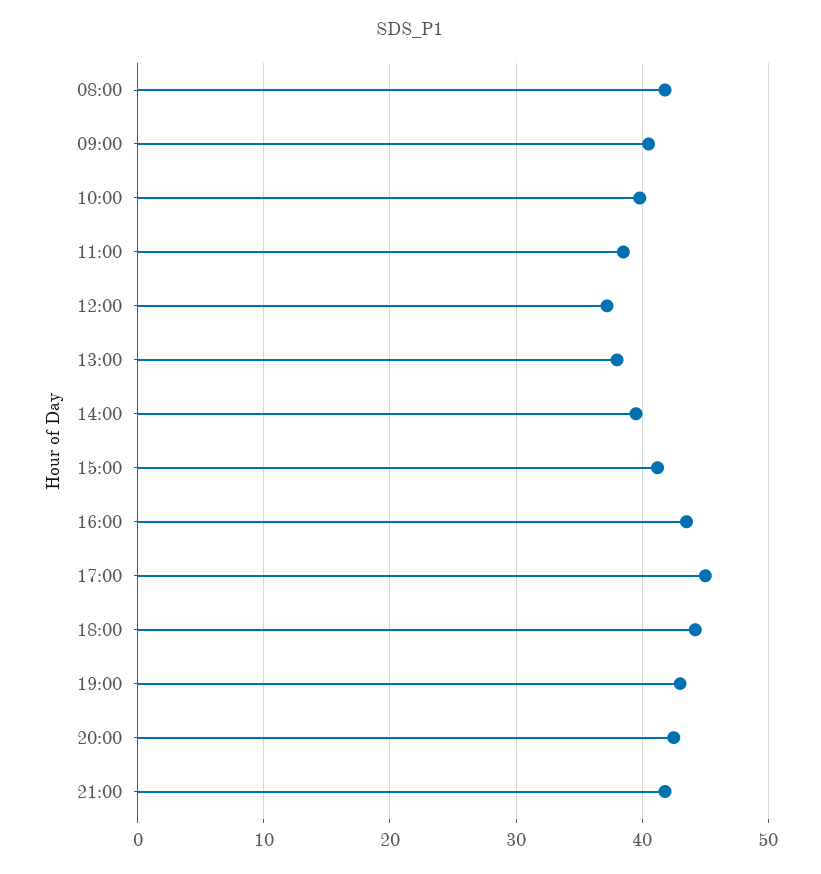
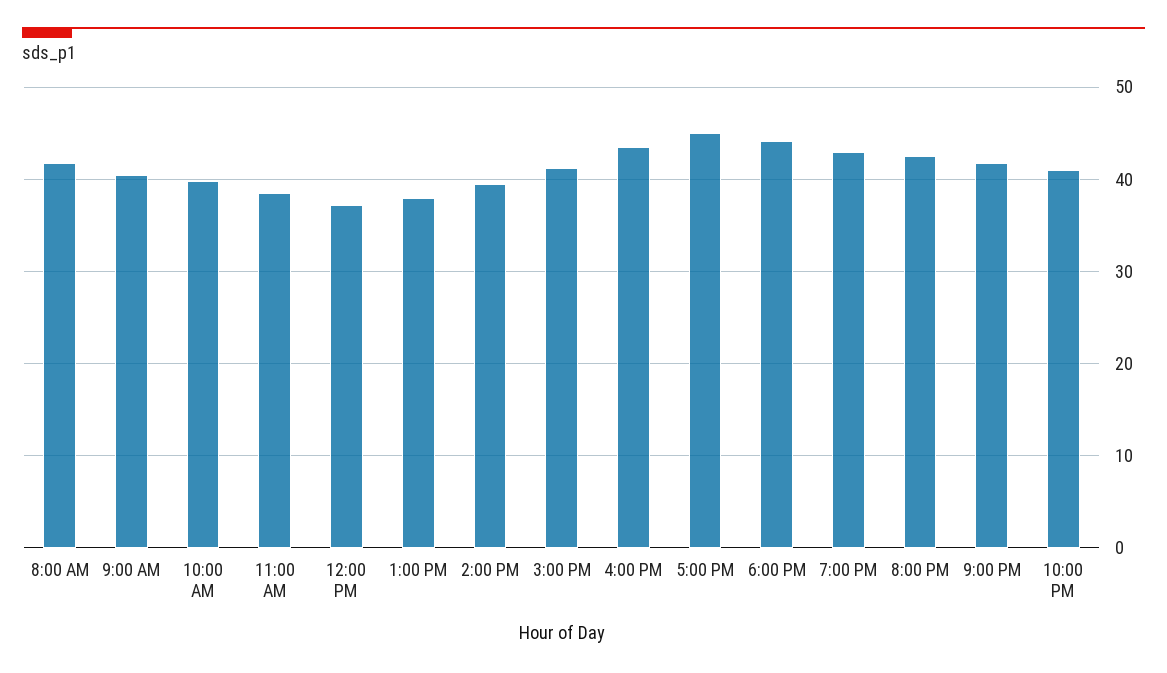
10:00 PM: none -> 41

